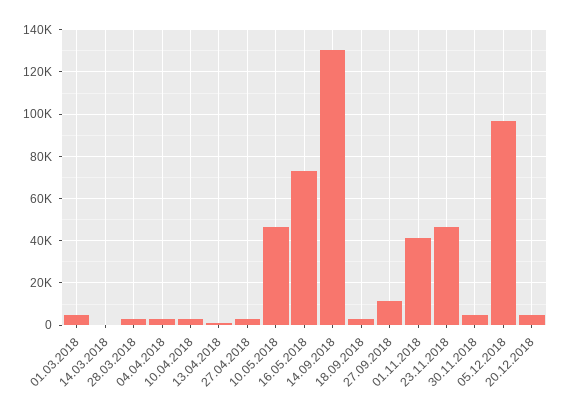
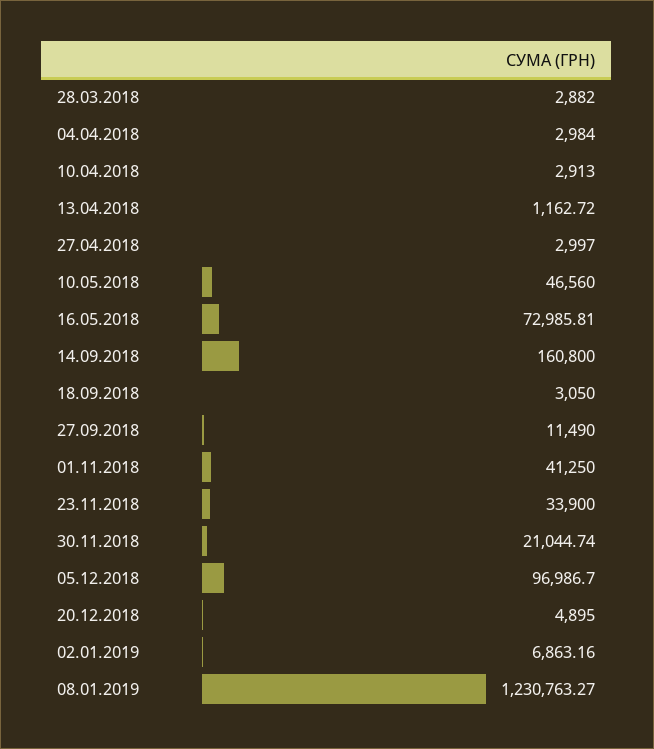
01.03.2018: 5000 -> none
14.03.2018: 0 -> none
14.09.2018: 130000 -> 160800
23.11.2018: 45000 -> 33900
30.11.2018: 5000 -> 21044.74
02.01.2019: none -> 6863.16
08.01.2019: none -> 1230763.27

